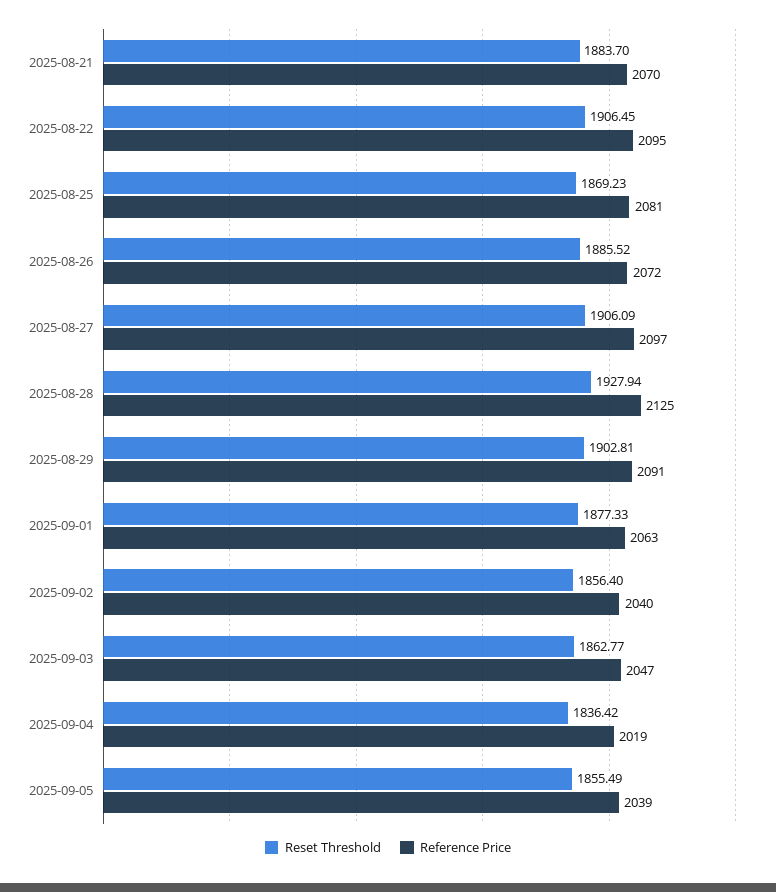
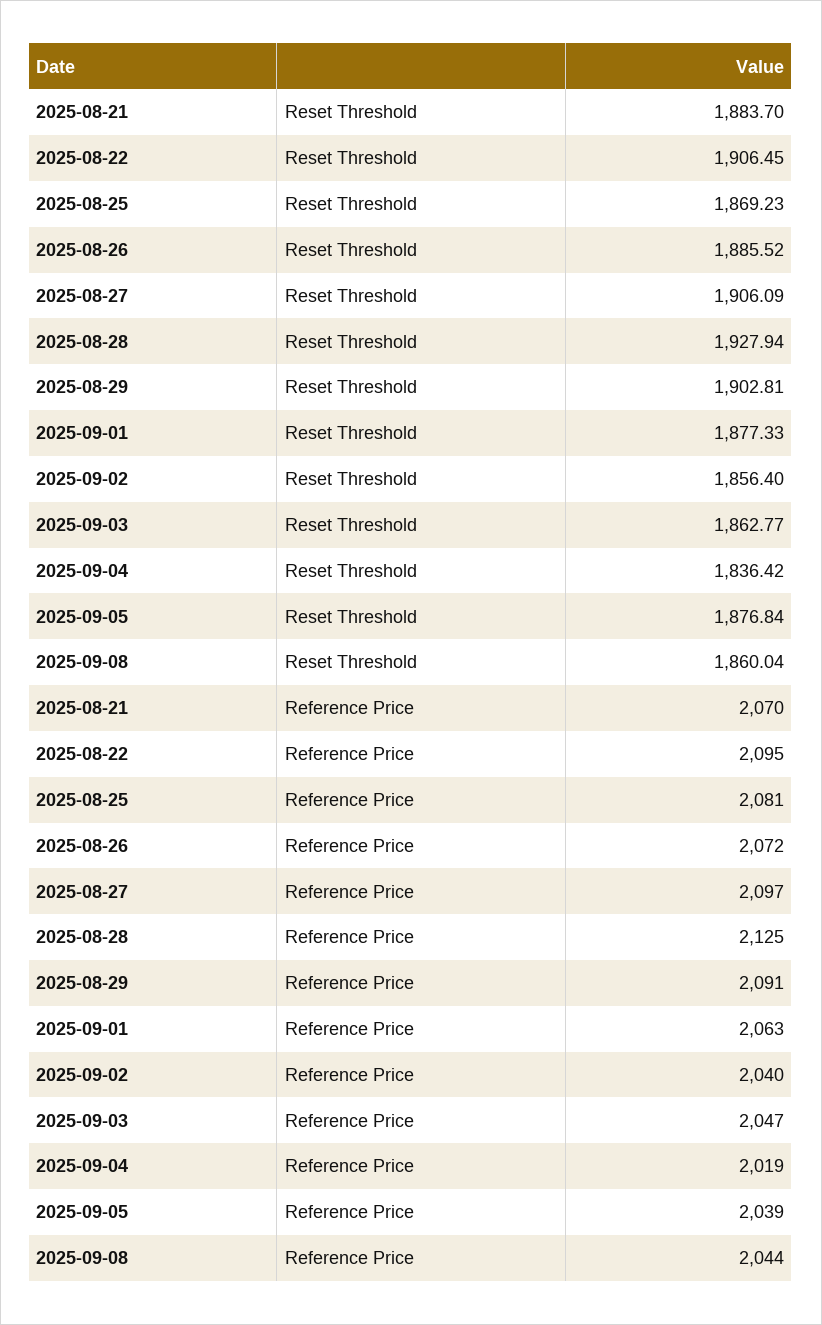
Reset Threshold, 2025-09-05: 1855.49 -> 1876.84
Reset Threshold, 2025-09-08: none -> 1860.04
Reference Price, 2025-09-08: none -> 2044

